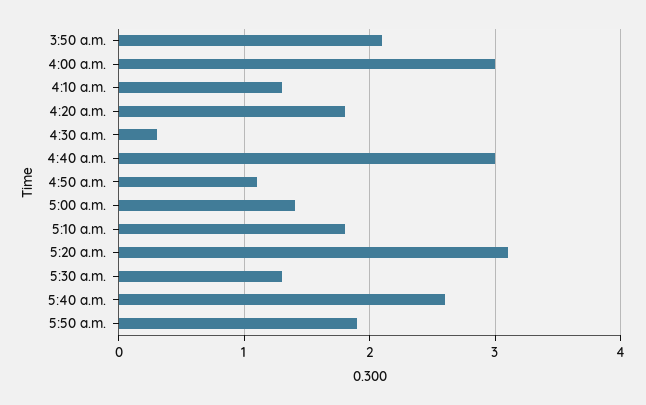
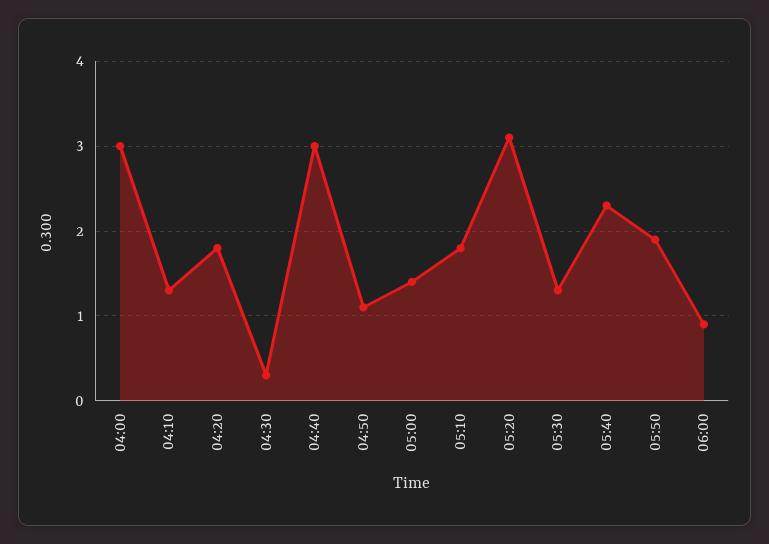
3:50 a.m.: 2.1 -> none
5:40 a.m.: 2.6 -> 2.3
06:00: none -> 0.9

